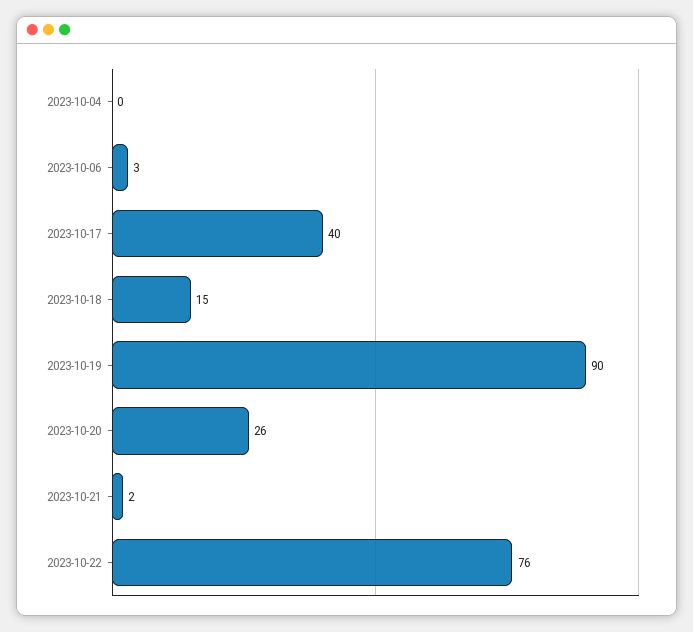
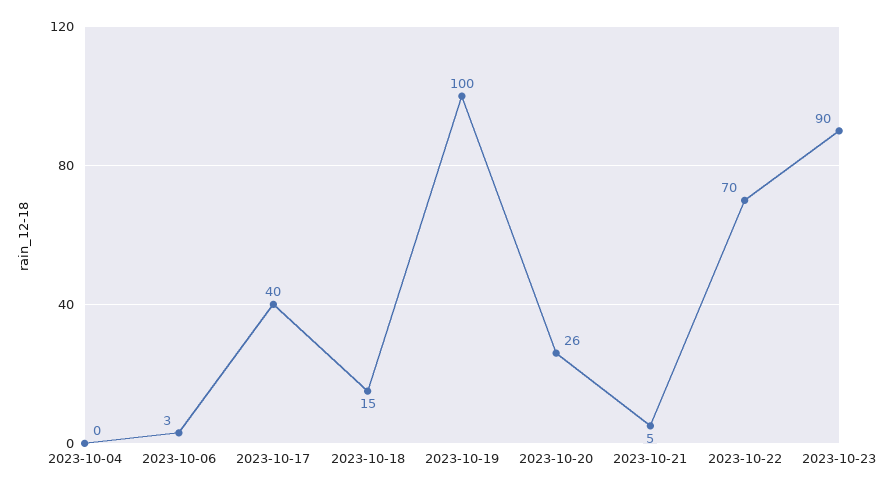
2023-10-19: 90 -> 100
2023-10-21: 2 -> 5
2023-10-22: 76 -> 70
2023-10-23: none -> 90

